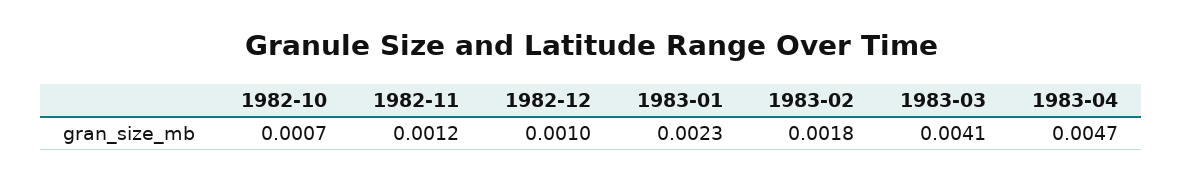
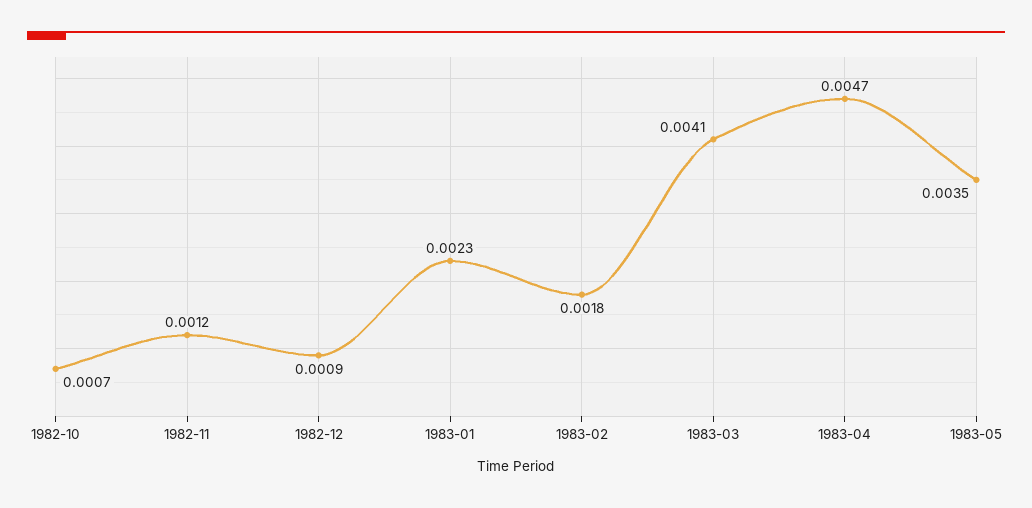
1982-12: 0.001 -> 0.0009
1983-05: none -> 0.0035

